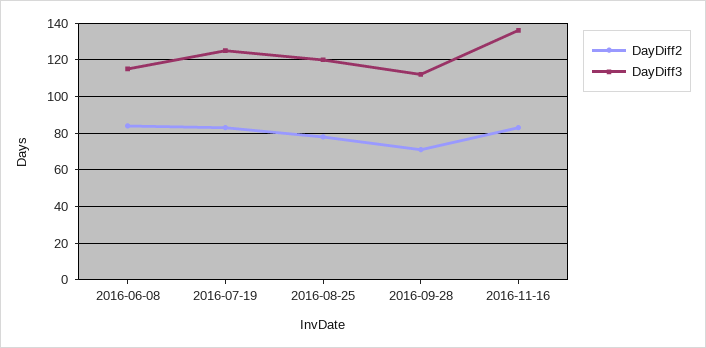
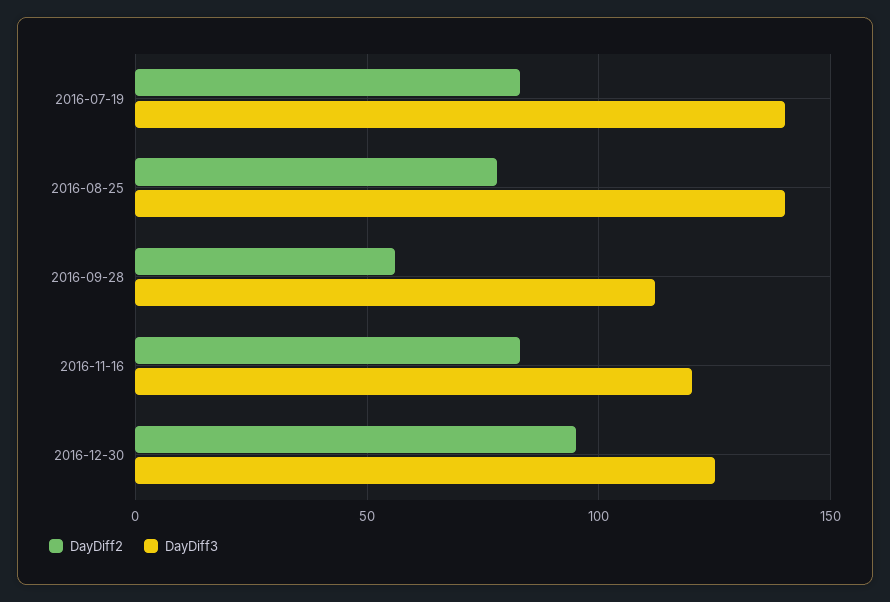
DayDiff2, 2016-06-08: 85 -> none
DayDiff3, 2016-06-08: 115 -> none
DayDiff3, 2016-07-19: 125 -> 140
DayDiff3, 2016-08-25: 120 -> 140
DayDiff2, 2016-09-28: 70 -> 55
DayDiff3, 2016-11-16: 135 -> 120
DayDiff2, 2016-12-30: none -> 95
DayDiff3, 2016-12-30: none -> 125

